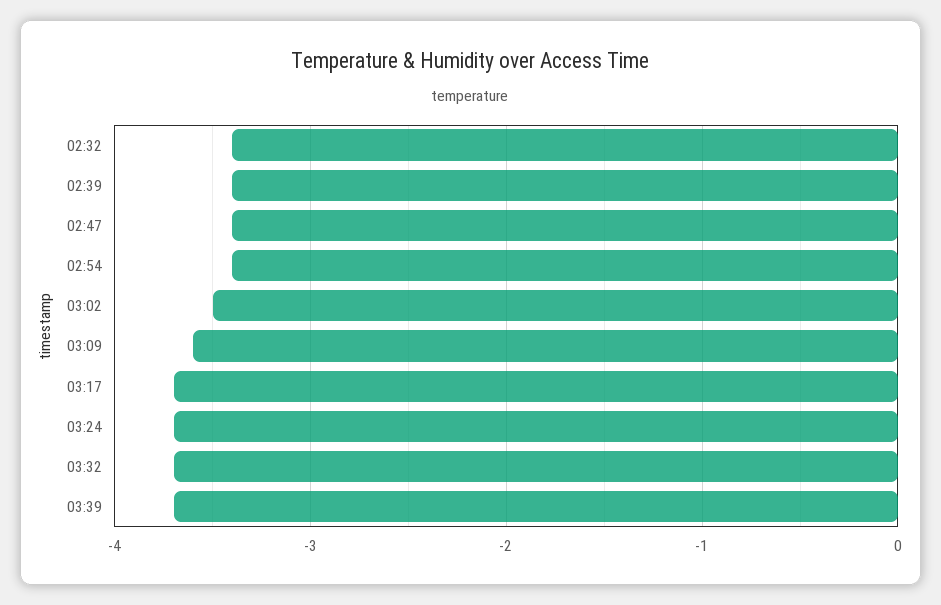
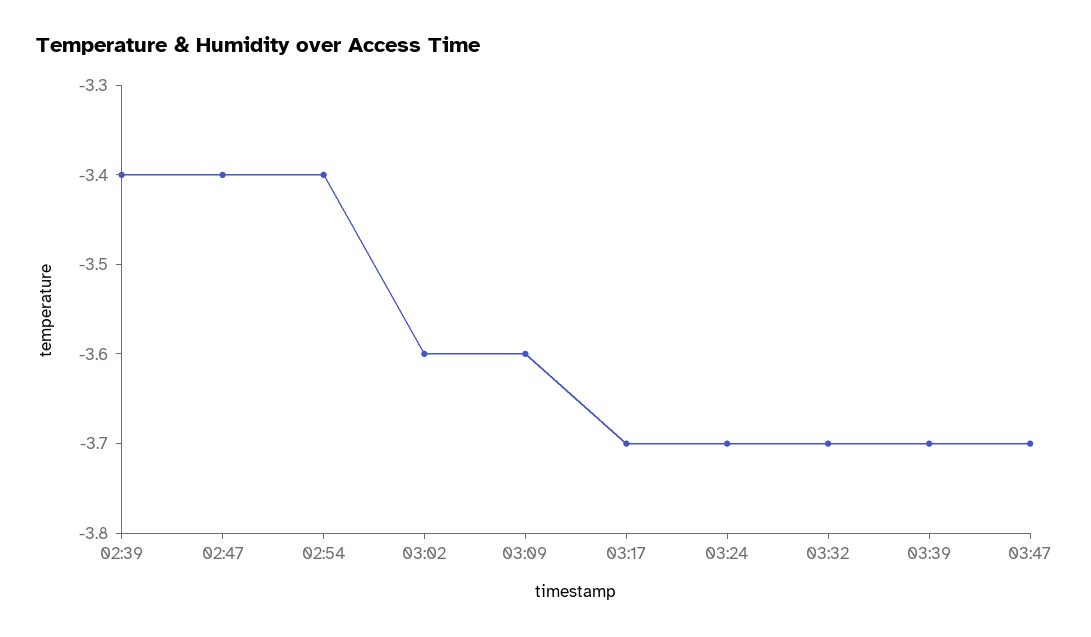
02:32: -3.4 -> none
03:02: -3.5 -> -3.6
03:47: none -> -3.7

